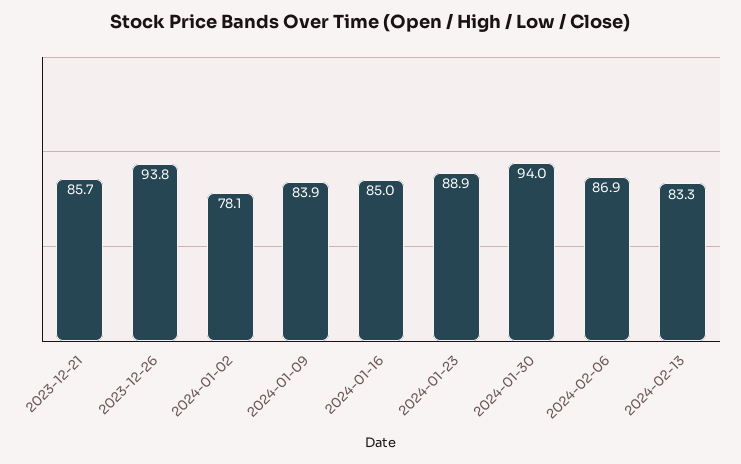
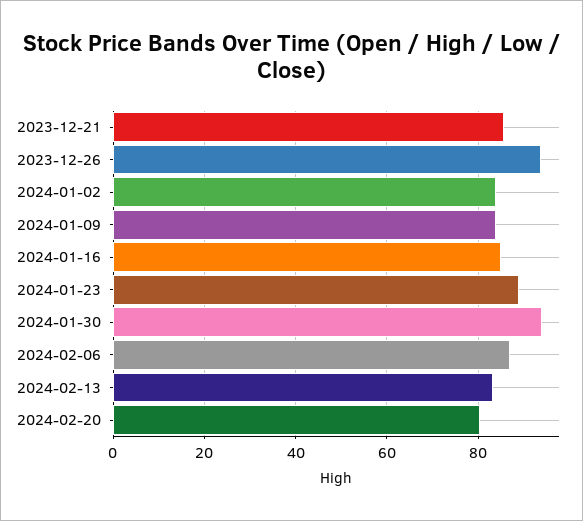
2024-01-02: 78.1 -> 84
2024-02-20: none -> 80

